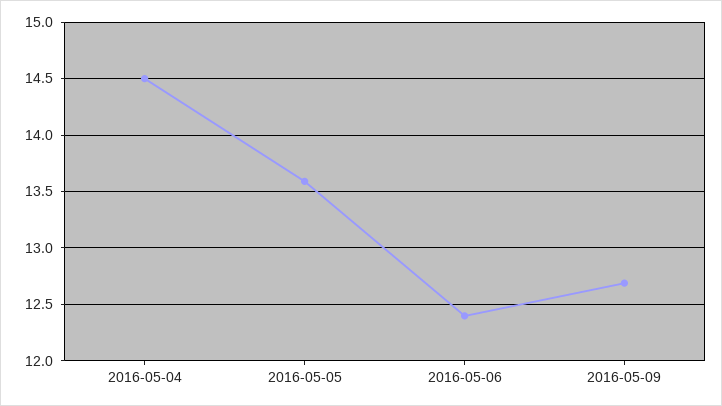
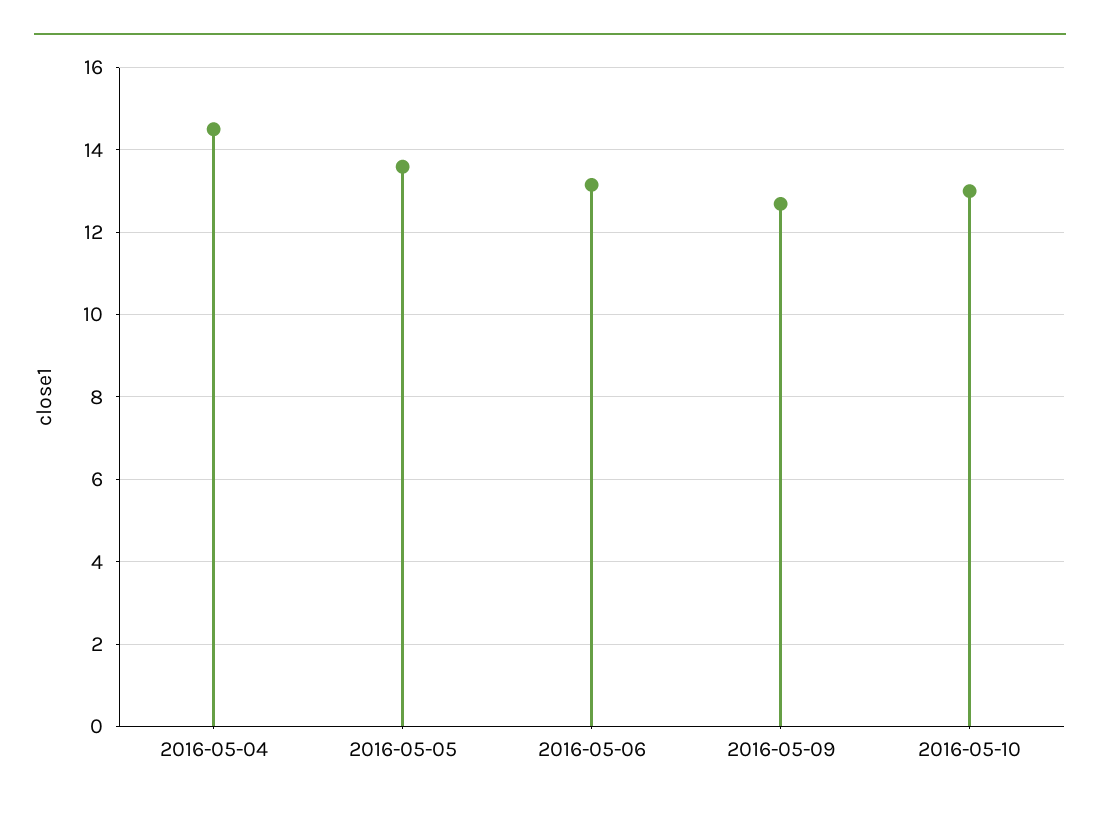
2016-05-06: 12.4 -> 13.2
2016-05-10: none -> 13

